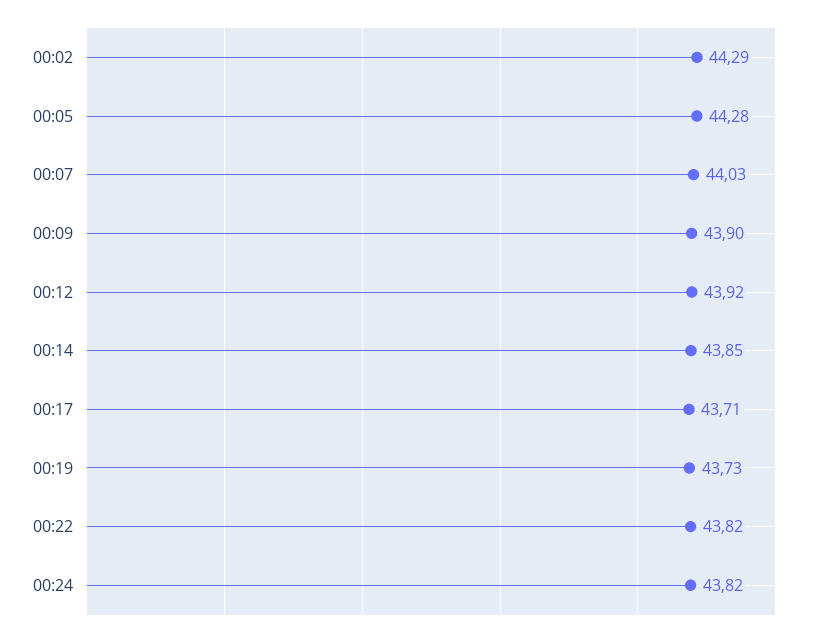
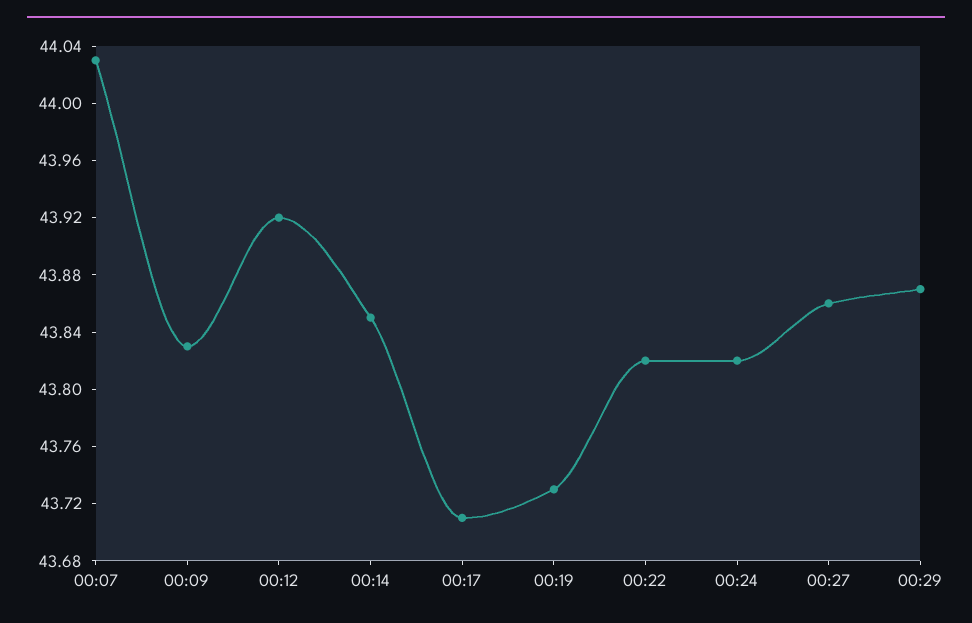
00:02: 44.29 -> none
00:05: 44.28 -> none
00:09: 43.9 -> 43.83
00:27: none -> 43.86
00:29: none -> 43.87

